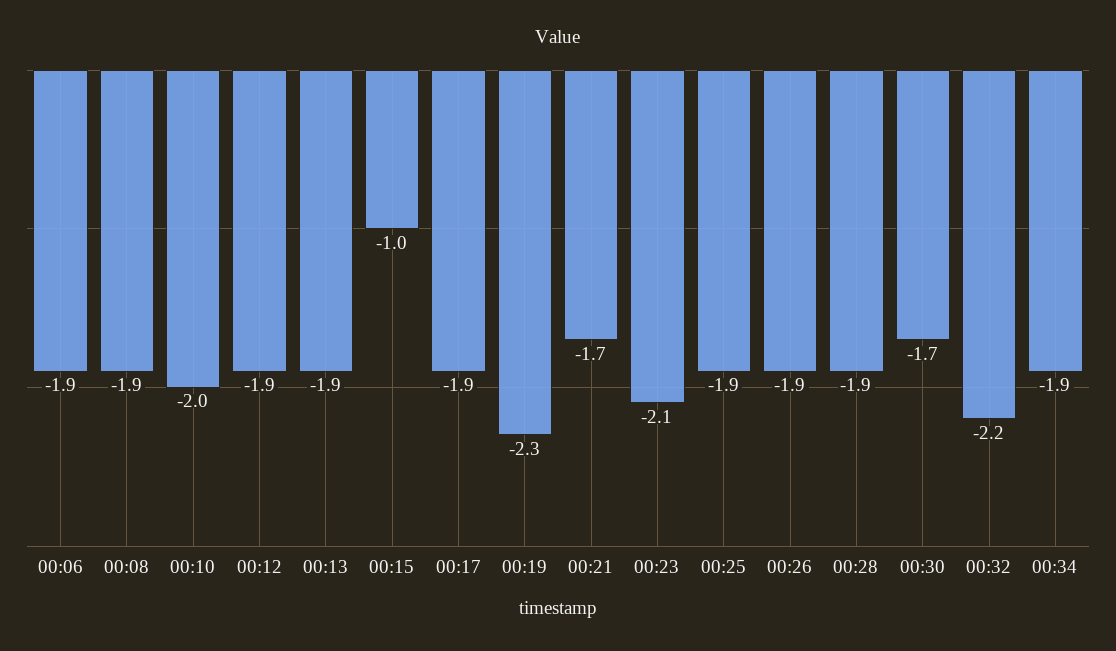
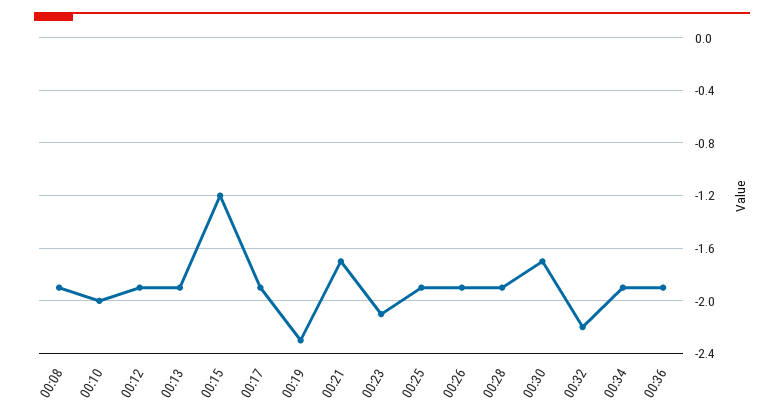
00:06: -1.9 -> none
00:15: -1 -> -1.2
00:36: none -> -1.9

